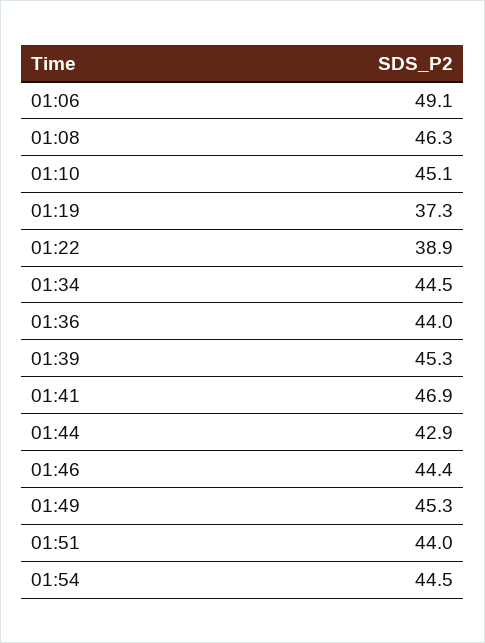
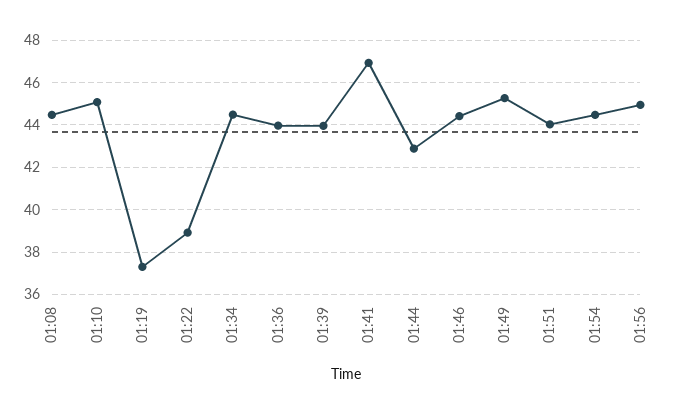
01:06: 49.1 -> none
01:08: 46.3 -> 44.5
01:39: 45.3 -> 44
01:56: none -> 45

